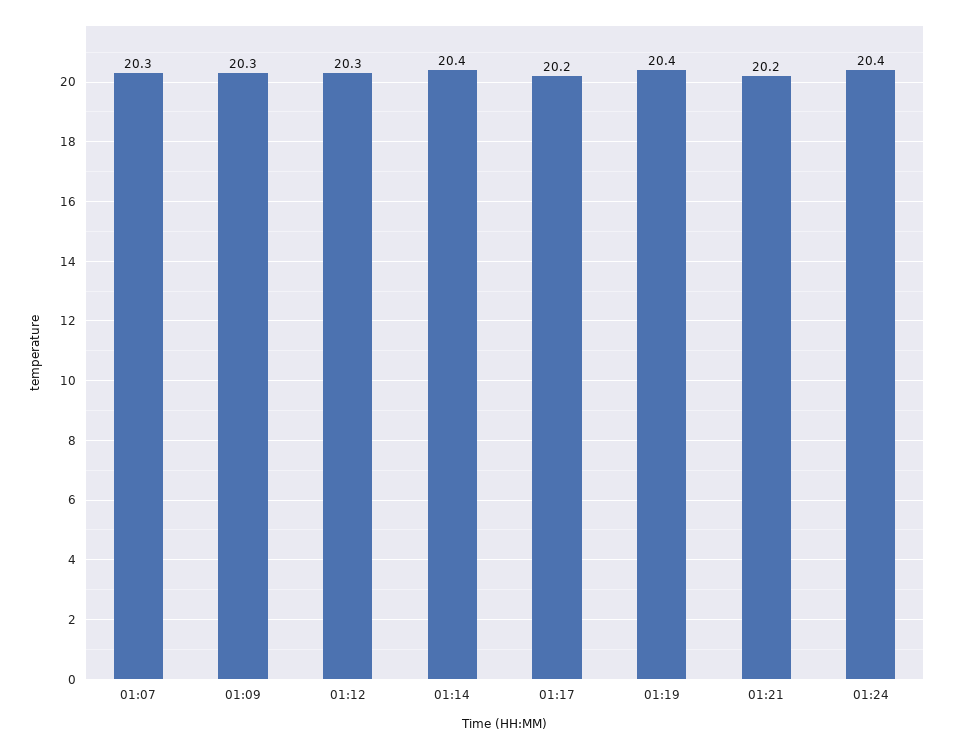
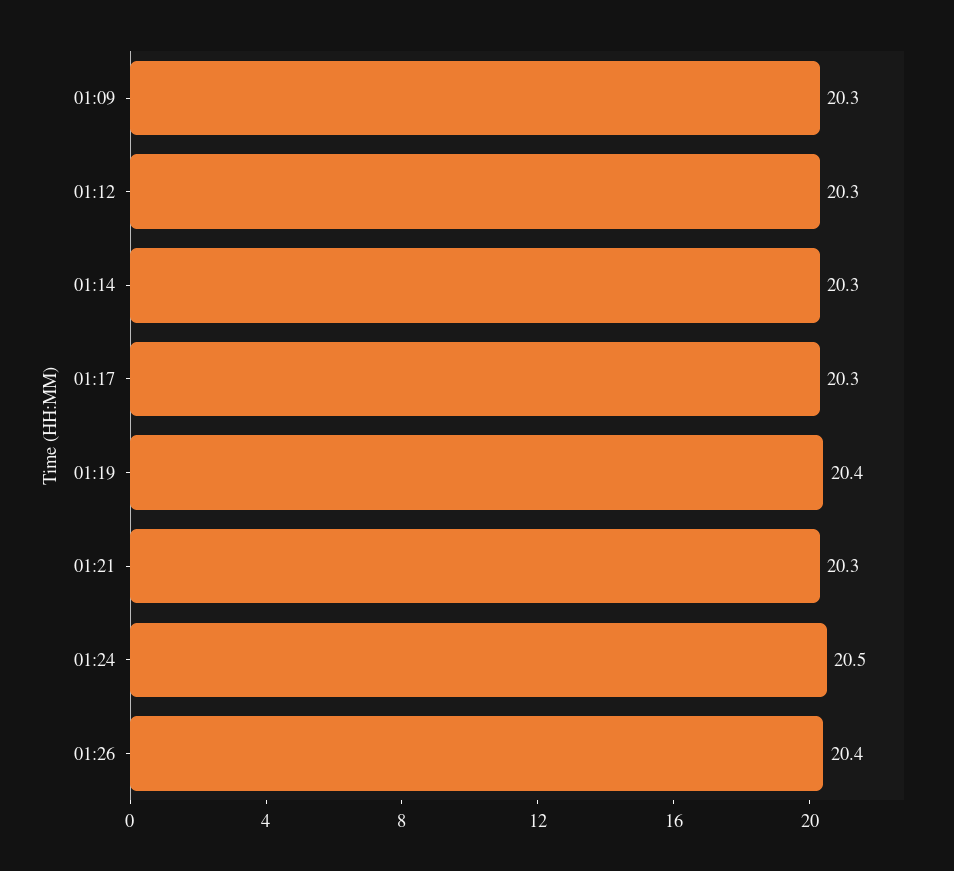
01:07: 20.3 -> none
01:14: 20.4 -> 20.3
01:17: 20.2 -> 20.3
01:21: 20.2 -> 20.3
01:24: 20.4 -> 20.5
01:26: none -> 20.4

